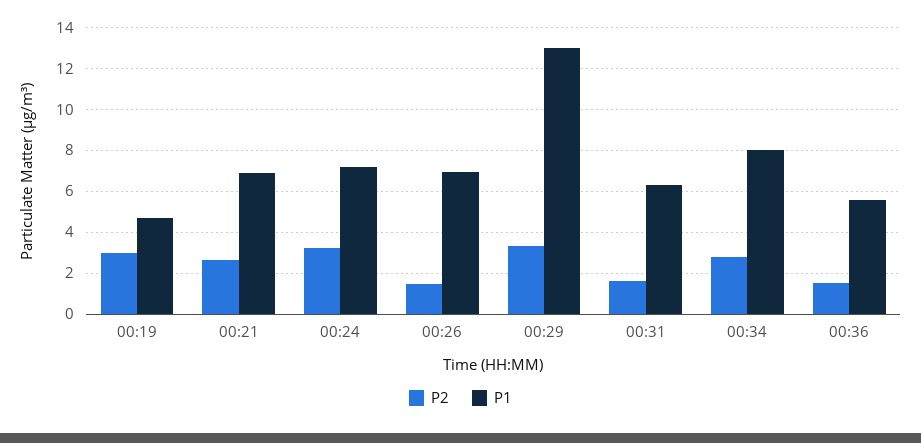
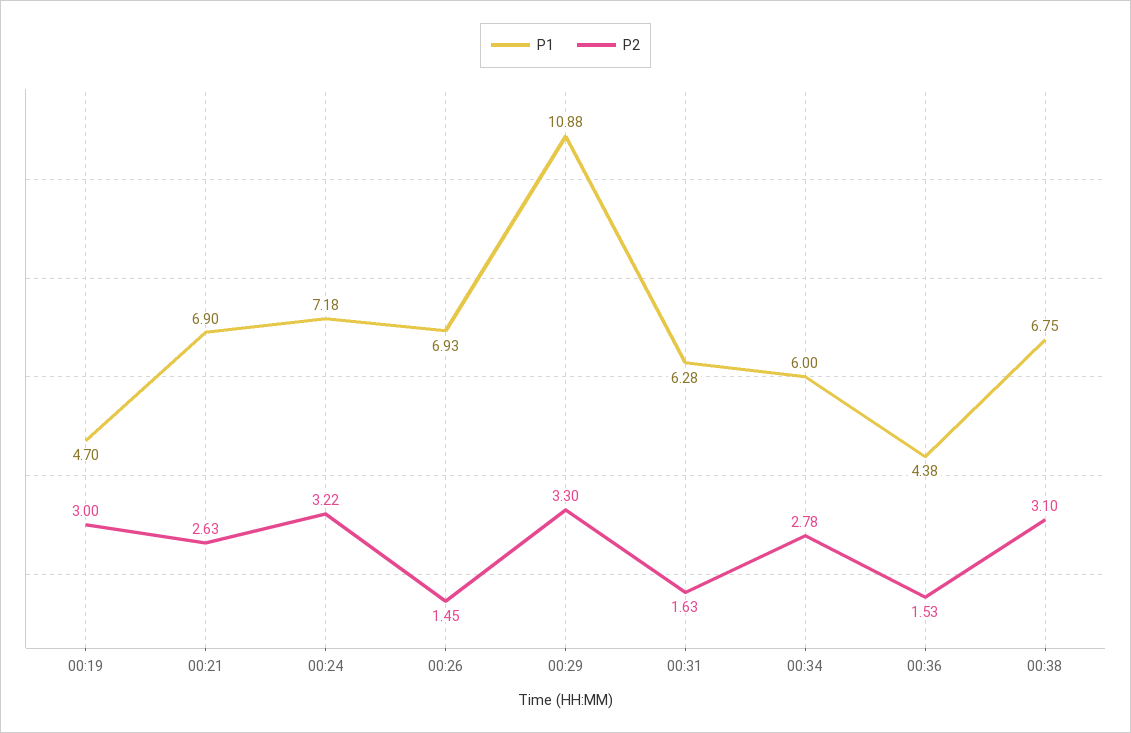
P1, 00:29: 13 -> 10.88
P1, 00:34: 8 -> 6
P1, 00:36: 5.5 -> 4.38
P1, 00:38: none -> 6.75
P2, 00:38: none -> 3.1

